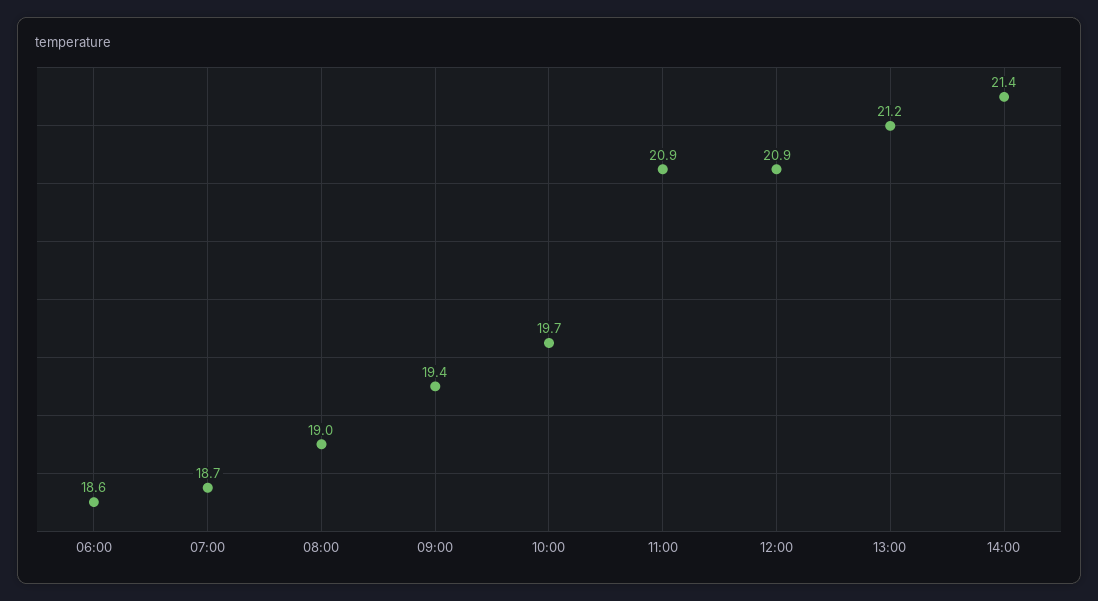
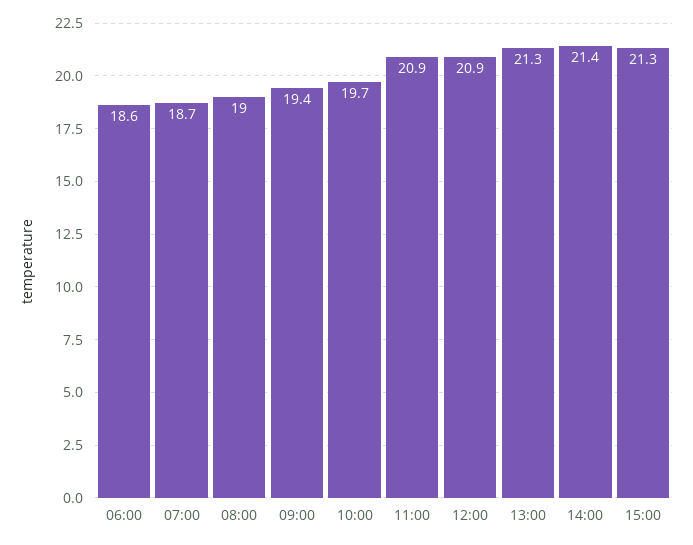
13:00: 21.2 -> 21.3
15:00: none -> 21.3

